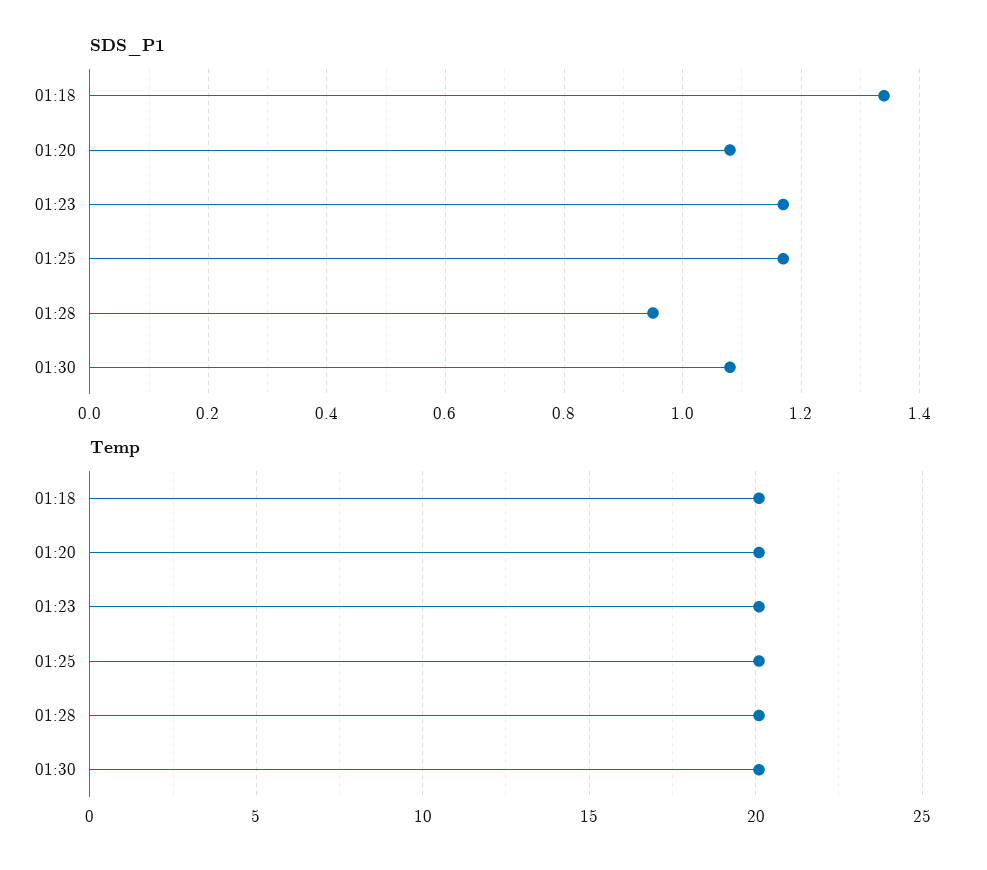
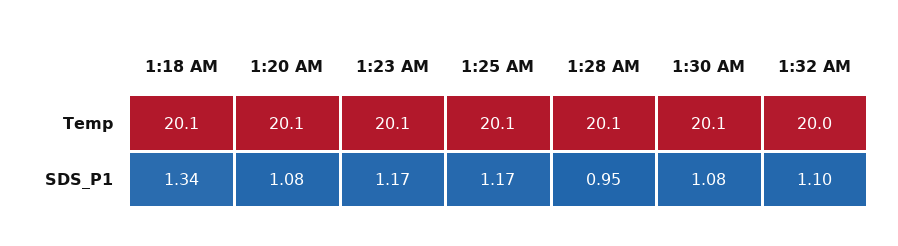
Temp, 1:32 AM: none -> 20
SDS_P1, 1:32 AM: none -> 1.1

